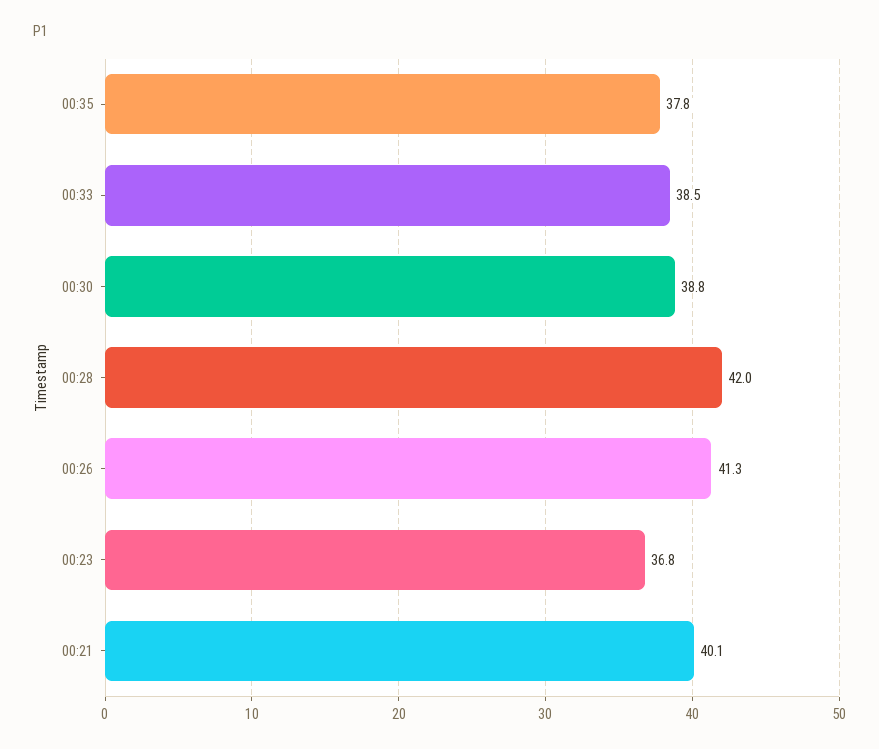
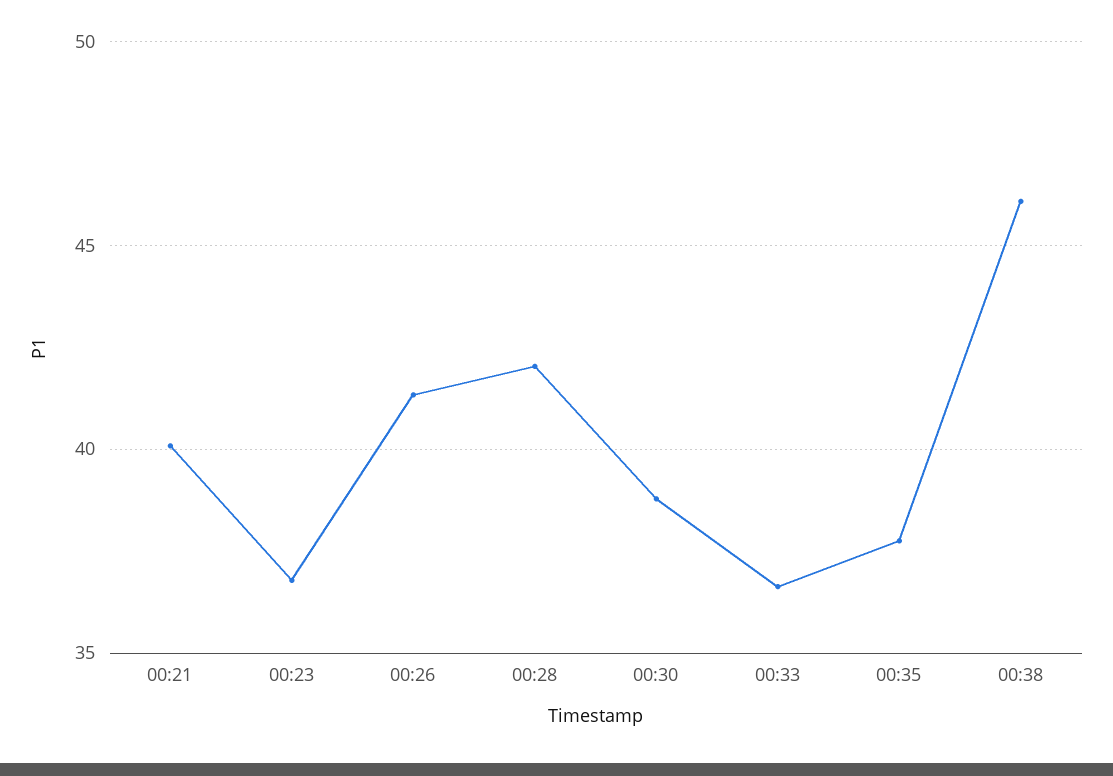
00:33: 38.5 -> 36.5
00:38: none -> 46

